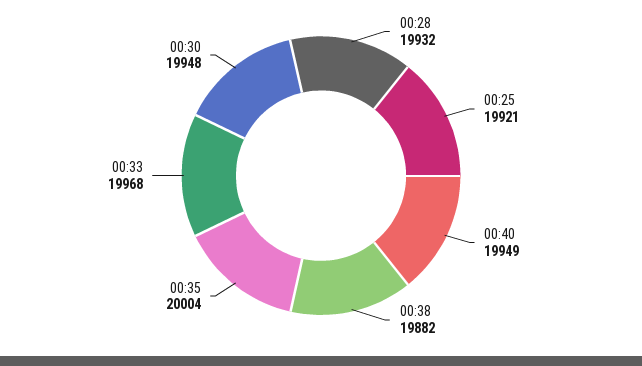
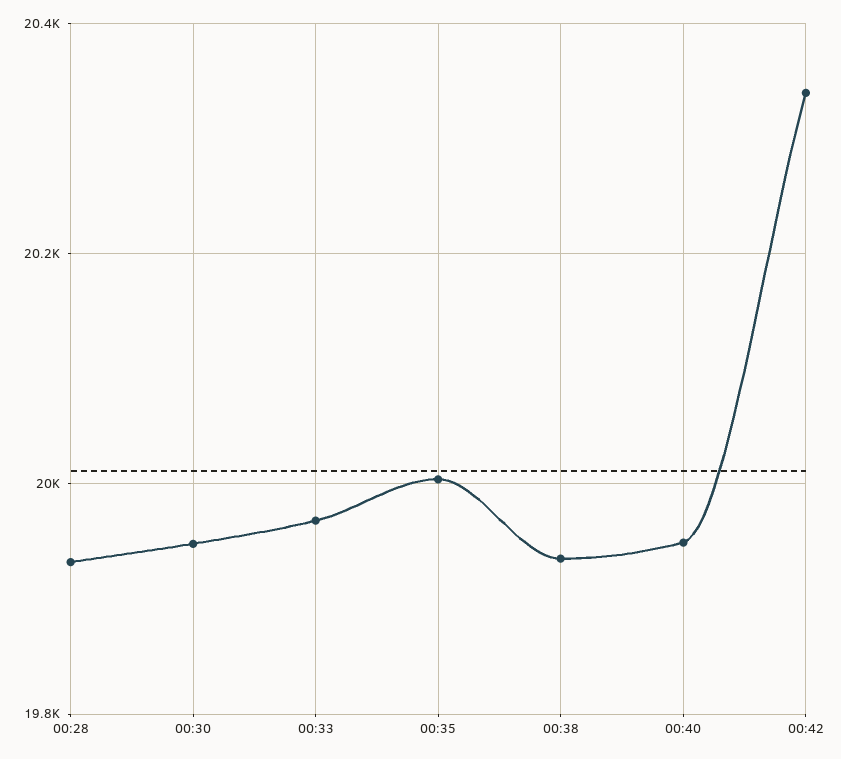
00:25: 19921 -> none
00:38: 19882 -> 19940
00:42: none -> 20340

